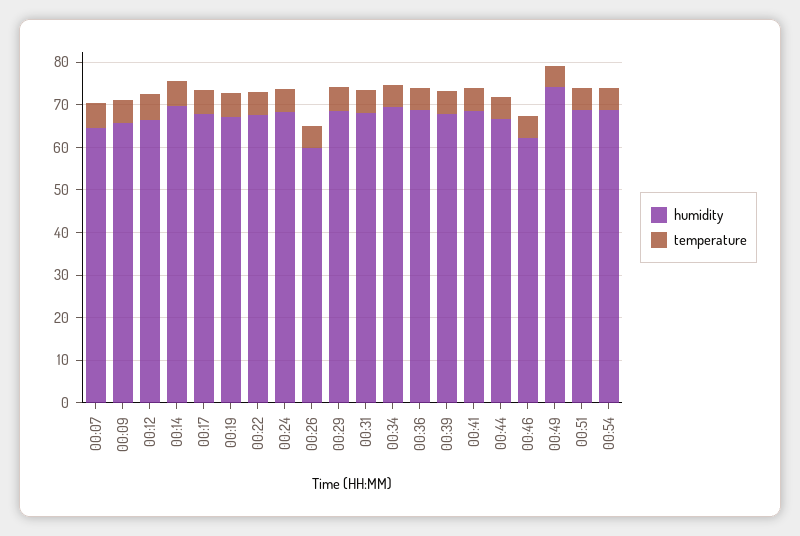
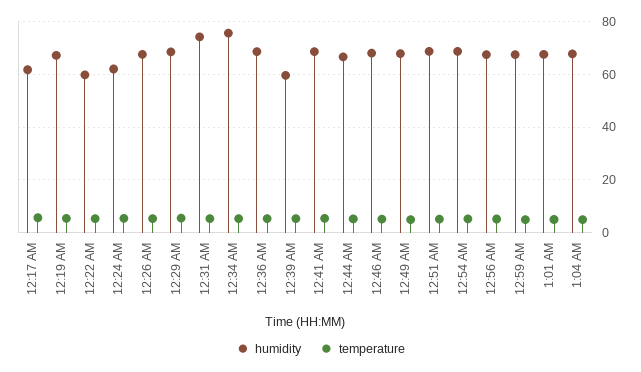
humidity, 00:07: 64 -> none
temperature, 00:07: 6 -> none
humidity, 00:09: 66 -> none
temperature, 00:09: 6 -> none
humidity, 00:12: 66 -> none
temperature, 00:12: 6 -> none
humidity, 00:14: 70 -> none
temperature, 00:14: 6 -> none
humidity, 00:17: 68 -> 62.5
humidity, 00:22: 68 -> 60
humidity, 00:24: 68 -> 62.5
humidity, 00:26: 60 -> 67.5
humidity, 00:31: 68 -> 75
humidity, 00:34: 70 -> 75
humidity, 00:39: 68 -> 60
humidity, 00:46: 62 -> 67.5
humidity, 00:49: 74 -> 67.5
humidity, 12:56 AM: none -> 67.5
temperature, 12:56 AM: none -> 5
humidity, 12:59 AM: none -> 67.5
temperature, 12:59 AM: none -> 5
humidity, 1:01 AM: none -> 67.5
temperature, 1:01 AM: none -> 5
humidity, 1:04 AM: none -> 67.5
temperature, 1:04 AM: none -> 5

